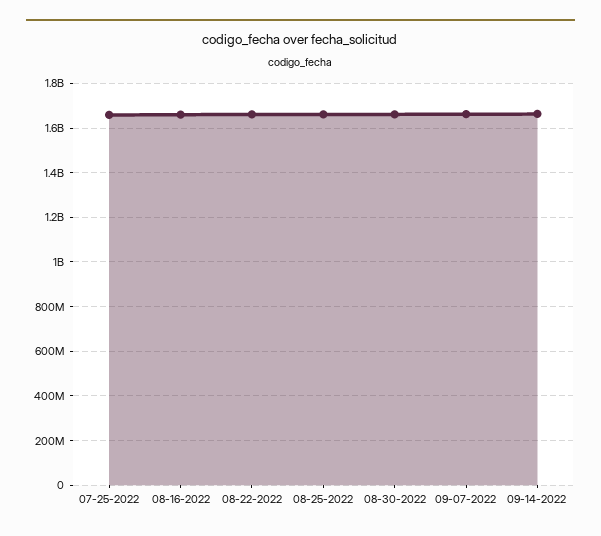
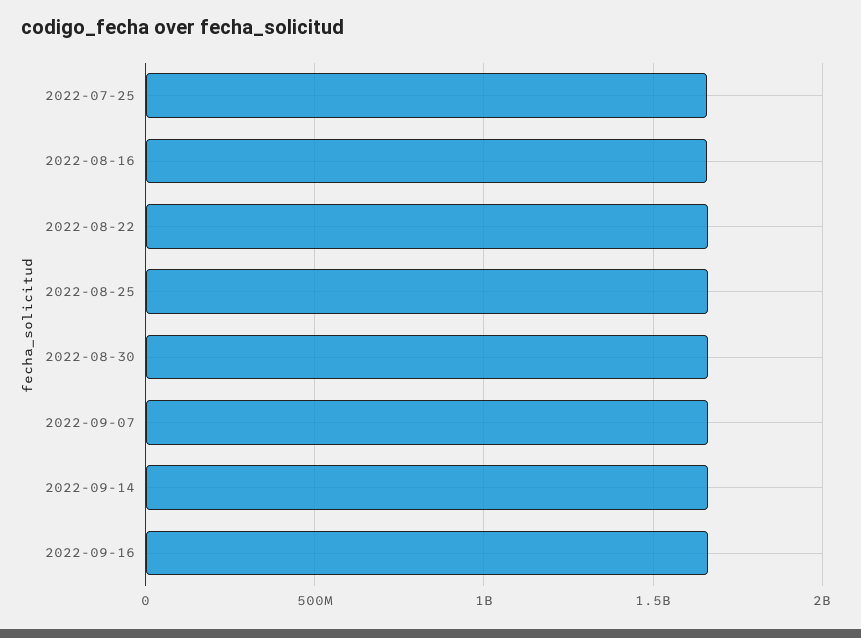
2022-09-16: none -> 1650000000

